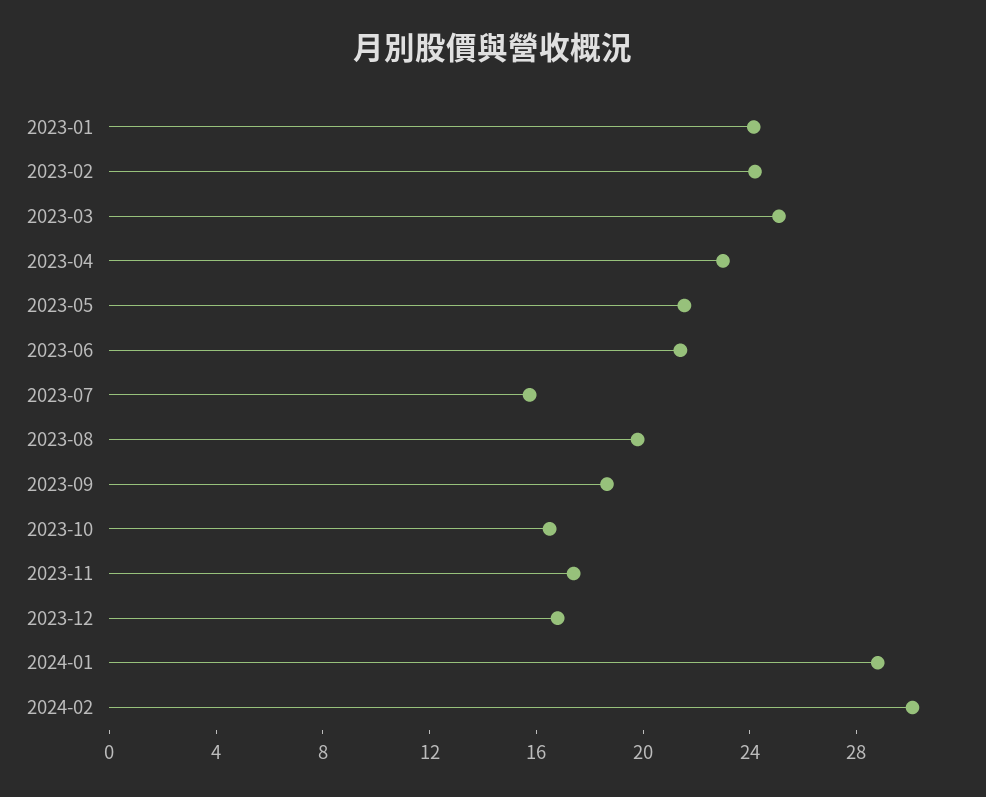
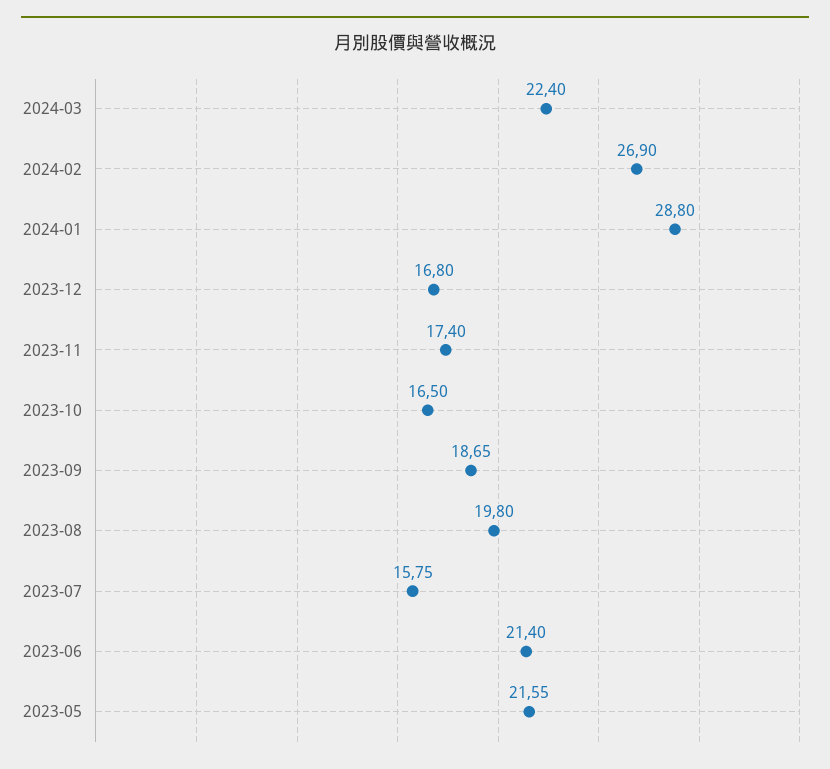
2023-01: 24 -> none
2023-02: 24 -> none
2023-03: 25 -> none
2023-04: 23 -> none
2024-02: 30 -> 26.9
2024-03: none -> 22.4

